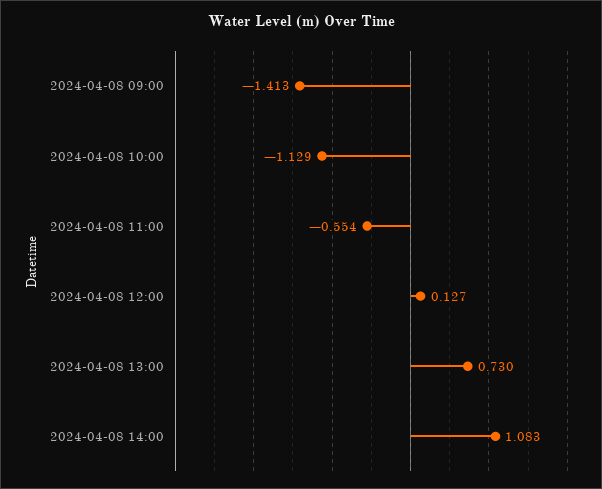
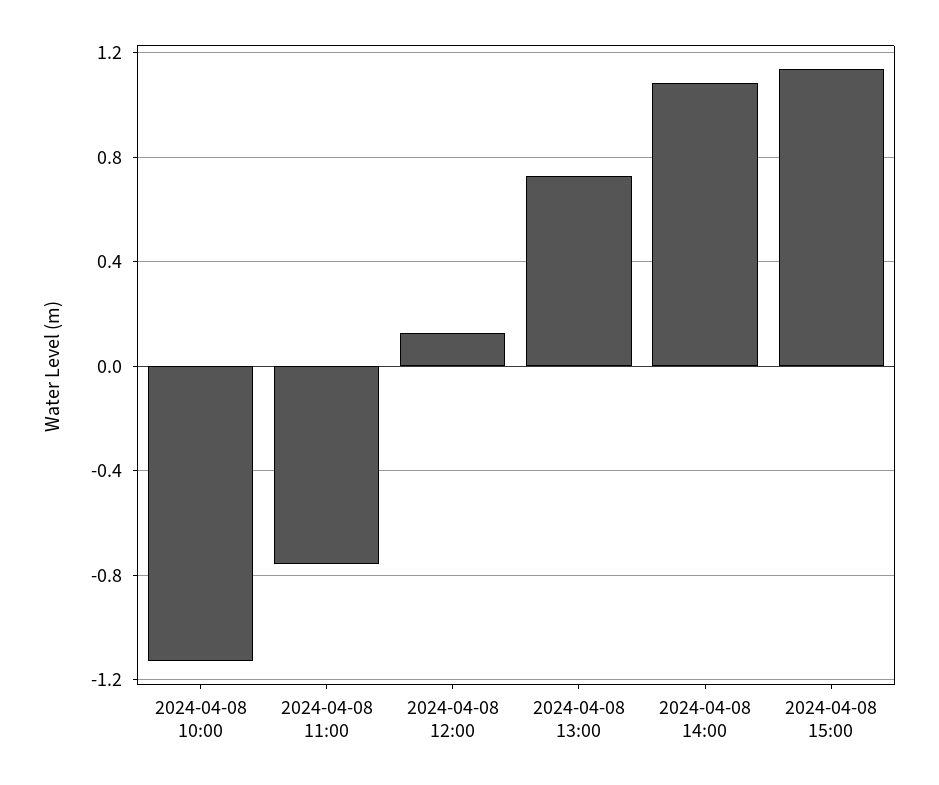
2024-04-08 09:00: -1.413 -> none
2024-04-08 11:00: -0.554 -> -0.75
2024-04-08 15:00: none -> 1.15

